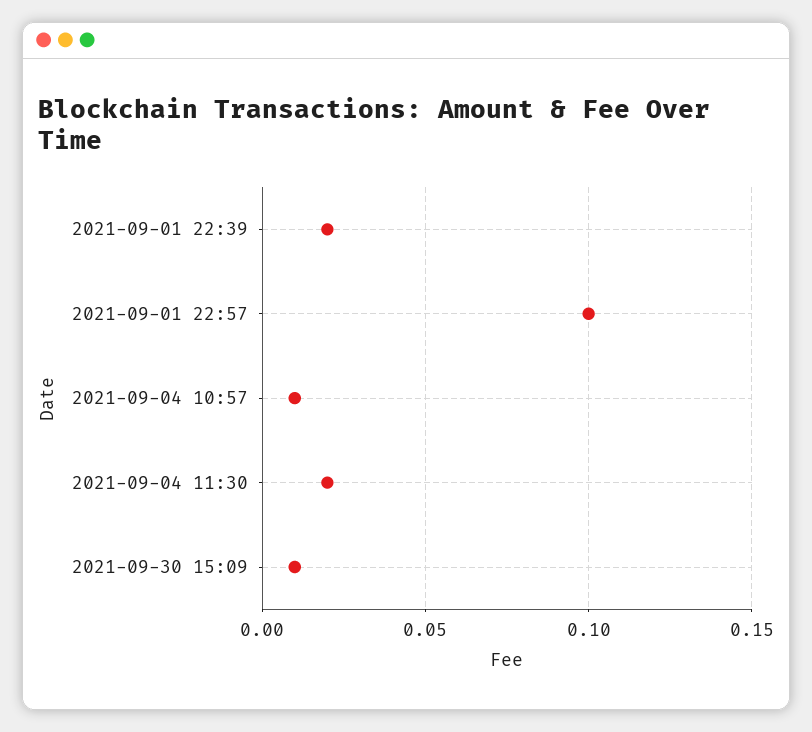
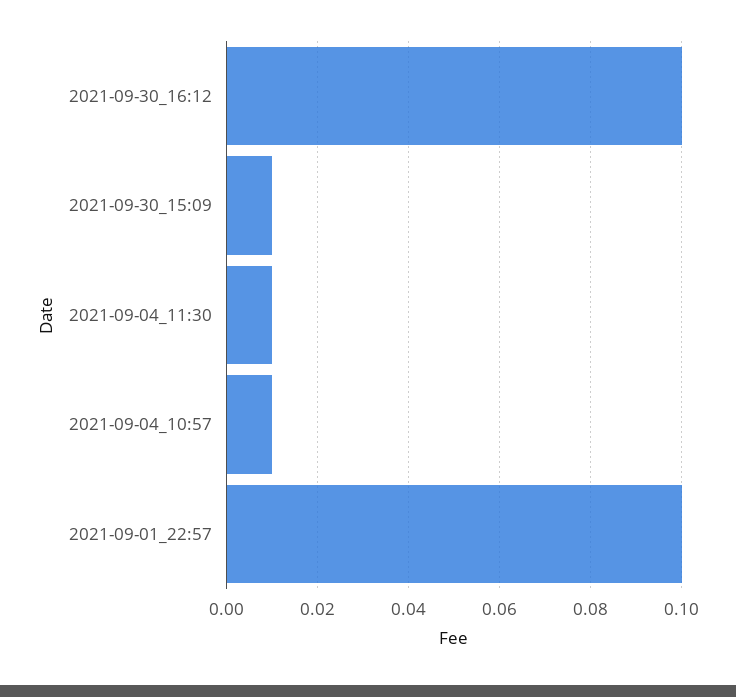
2021-09-01 22:39: 0.02 -> none
2021-09-04 11:30: 0.02 -> 0.01
2021-09-30_16:12: none -> 0.1

